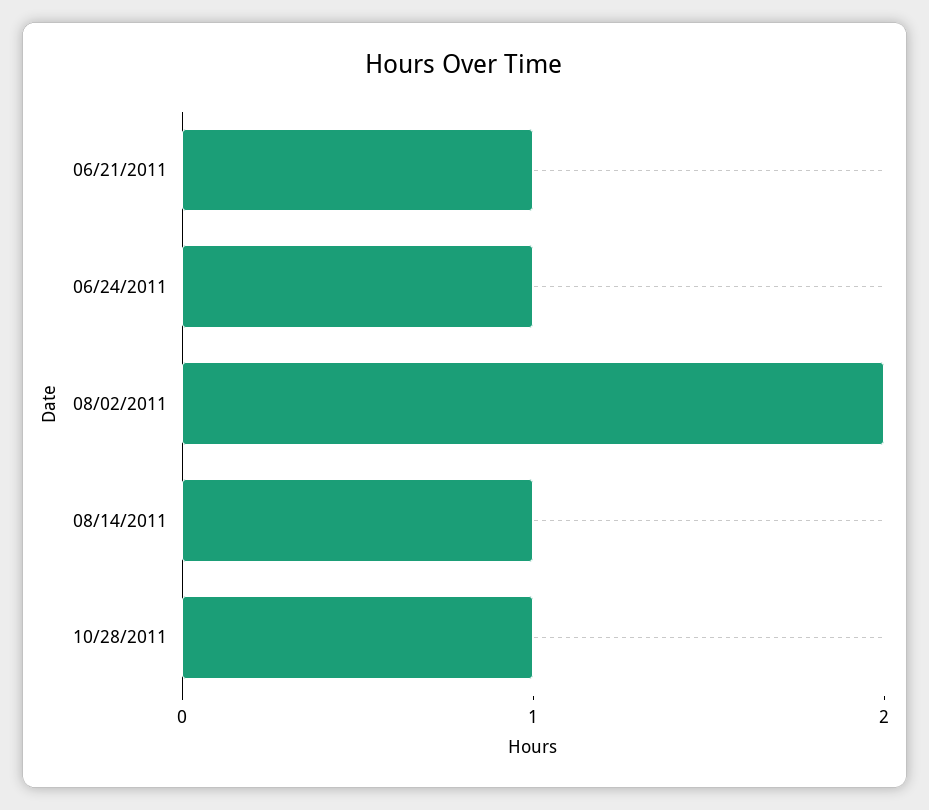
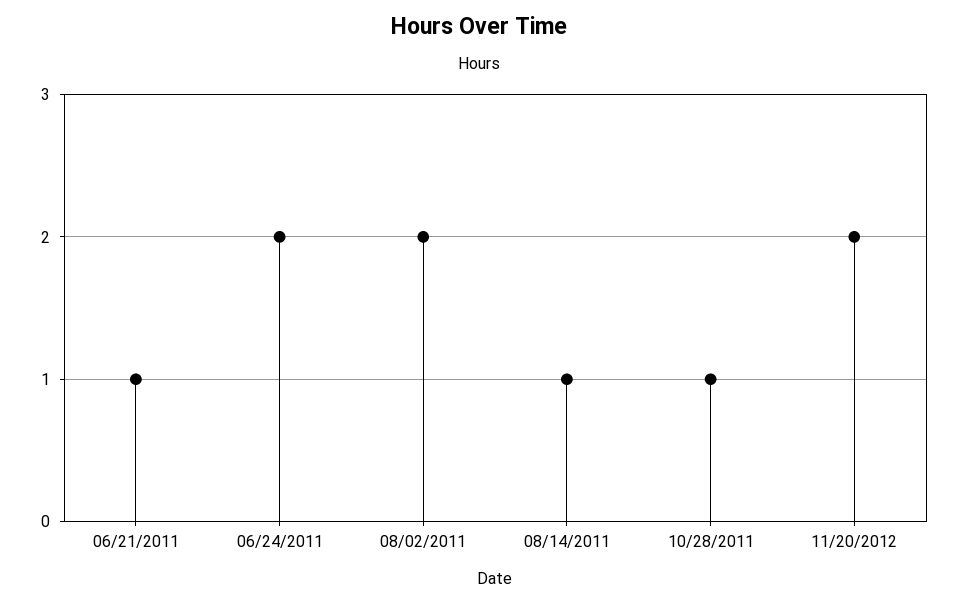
06/24/2011: 1 -> 2
11/20/2012: none -> 2

